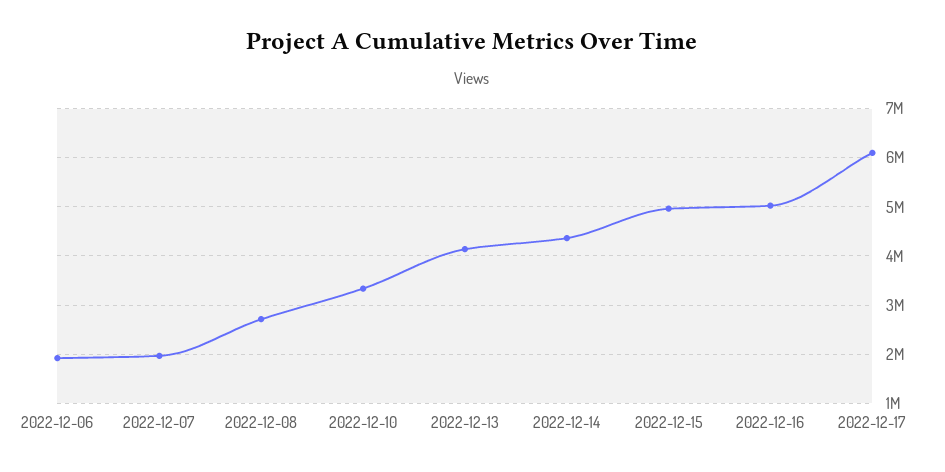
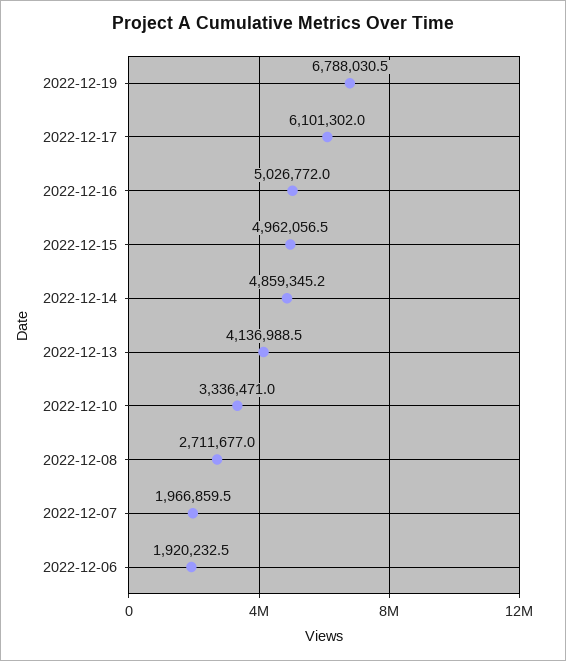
2022-12-14: 4400000 -> 4859345.2
2022-12-19: none -> 6788030.5

